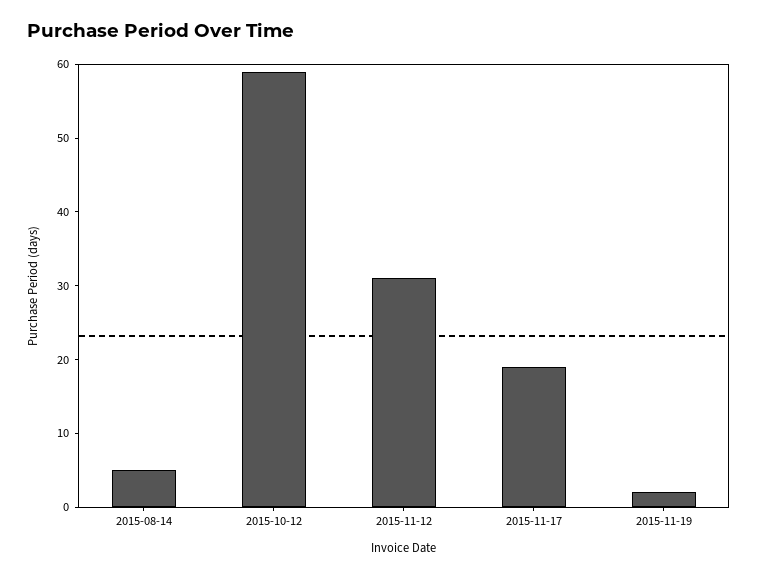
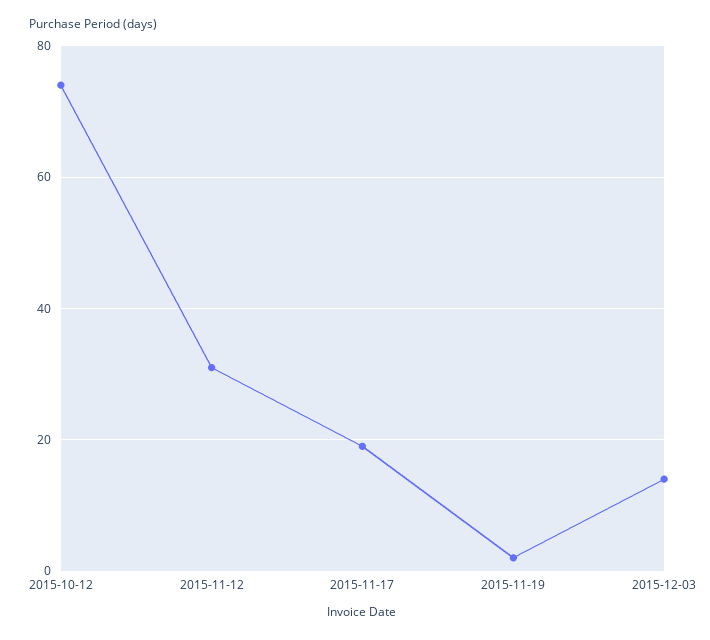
2015-08-14: 5 -> none
2015-10-12: 60 -> 75
2015-12-03: none -> 15

